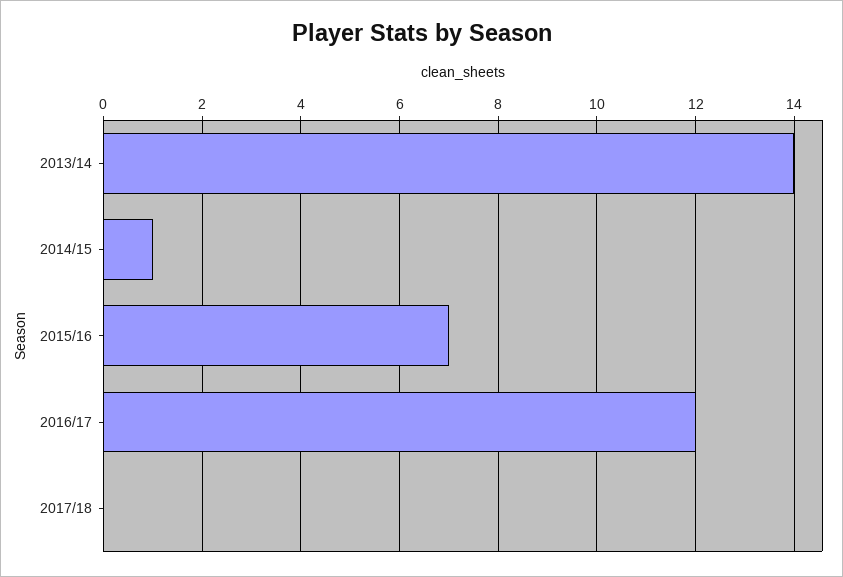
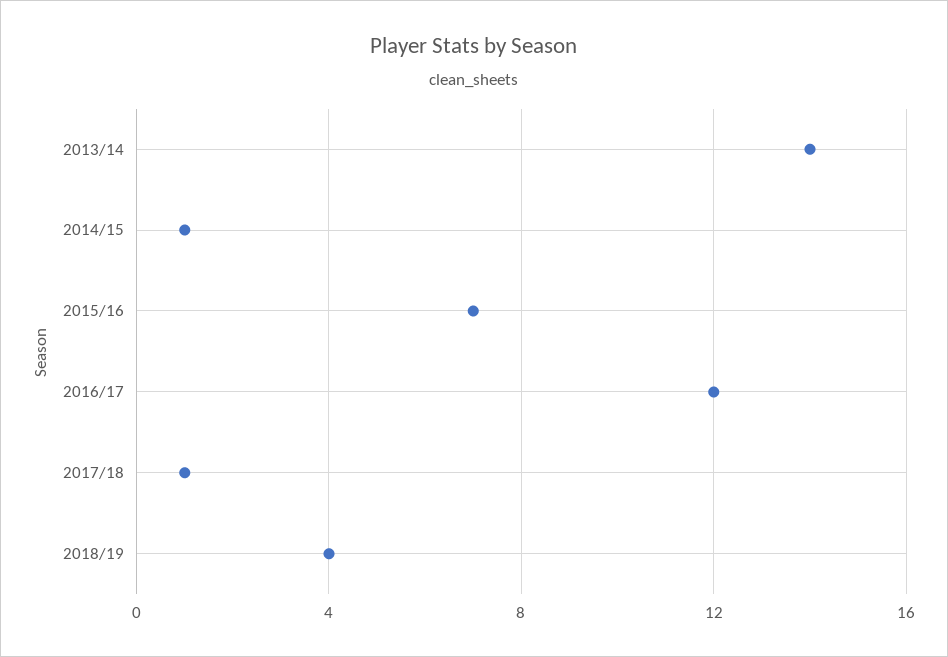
2017/18: 0 -> 1
2018/19: none -> 4

